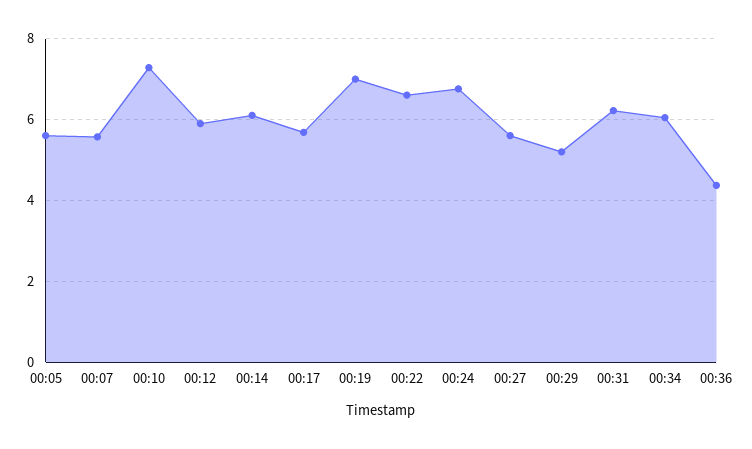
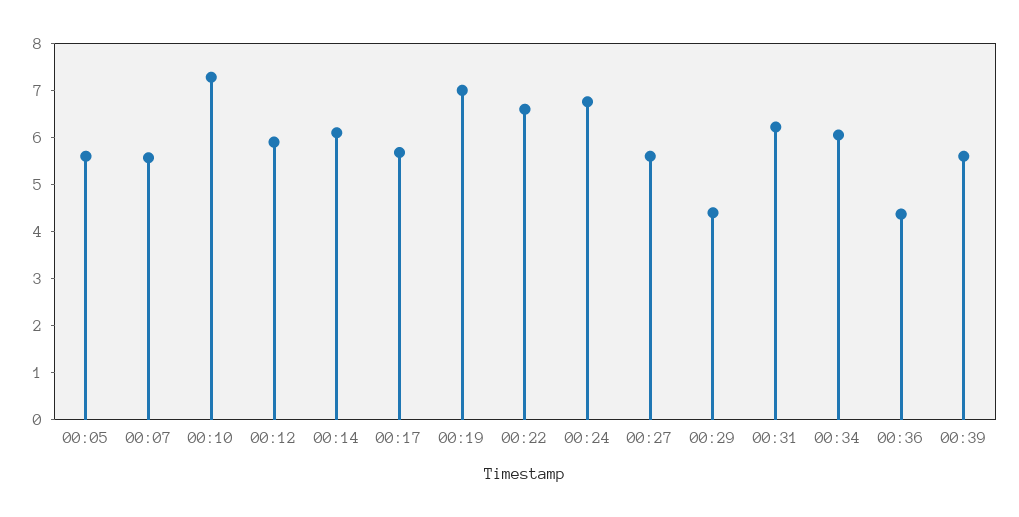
00:29: 5.2 -> 4.4
00:39: none -> 5.6

